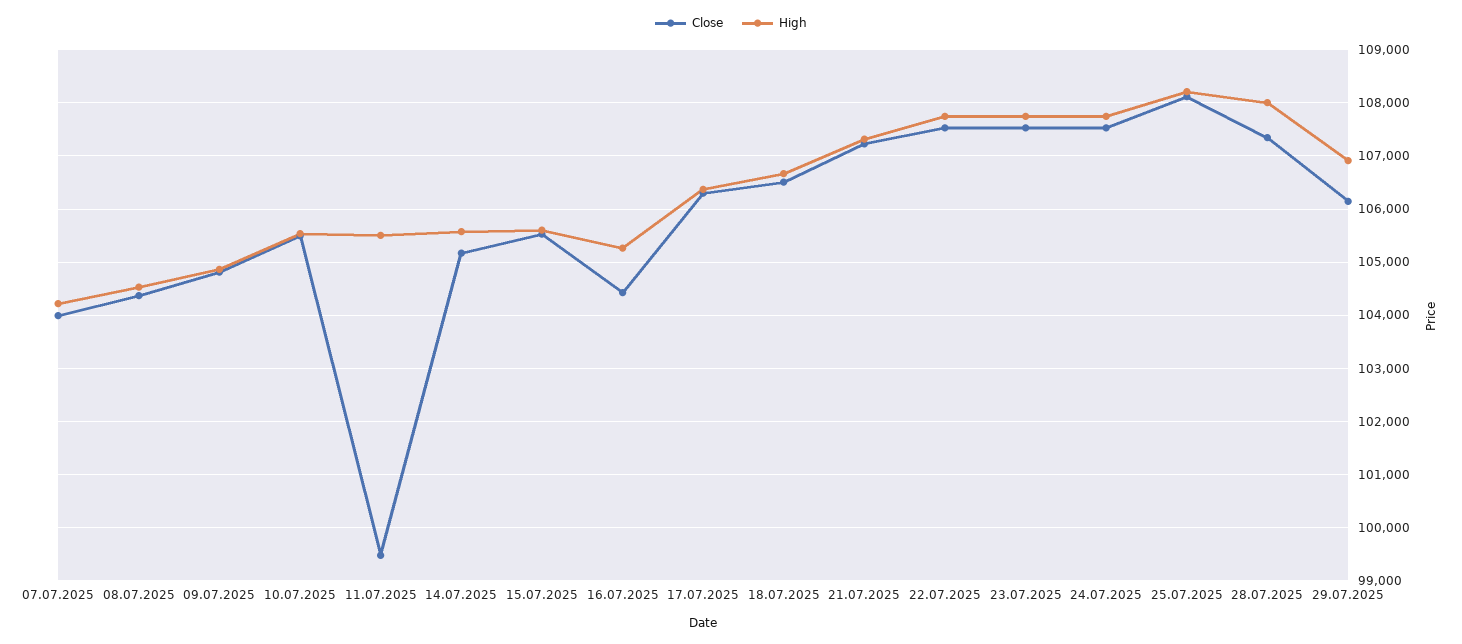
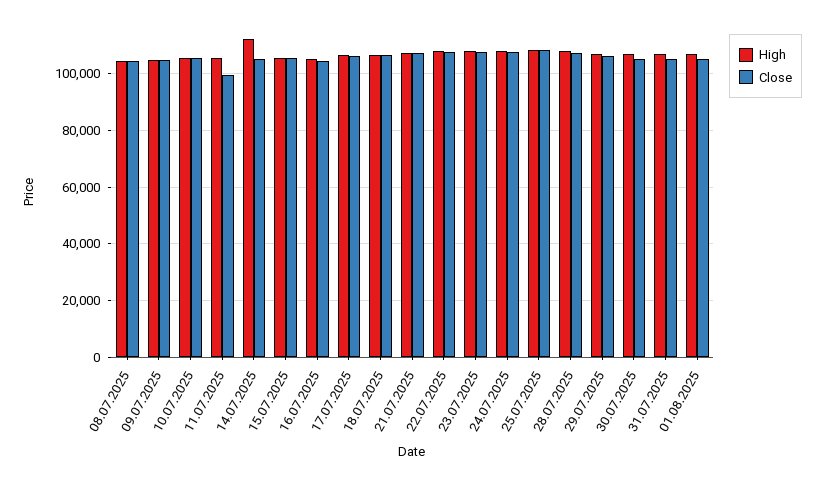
Close, 07.07.2025: 104000 -> none
High, 07.07.2025: 104200 -> none
High, 14.07.2025: 105600 -> 112500
High, 30.07.2025: none -> 107500
Close, 30.07.2025: none -> 105000
High, 31.07.2025: none -> 107500
Close, 31.07.2025: none -> 105000
High, 01.08.2025: none -> 107500
Close, 01.08.2025: none -> 105000

